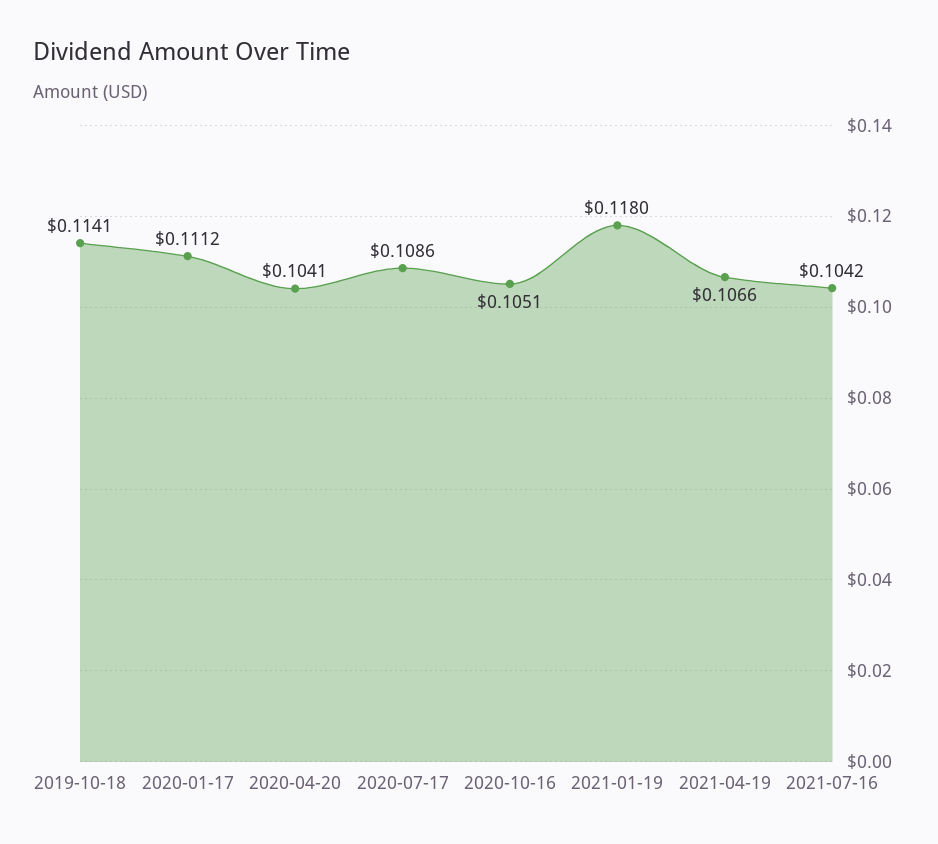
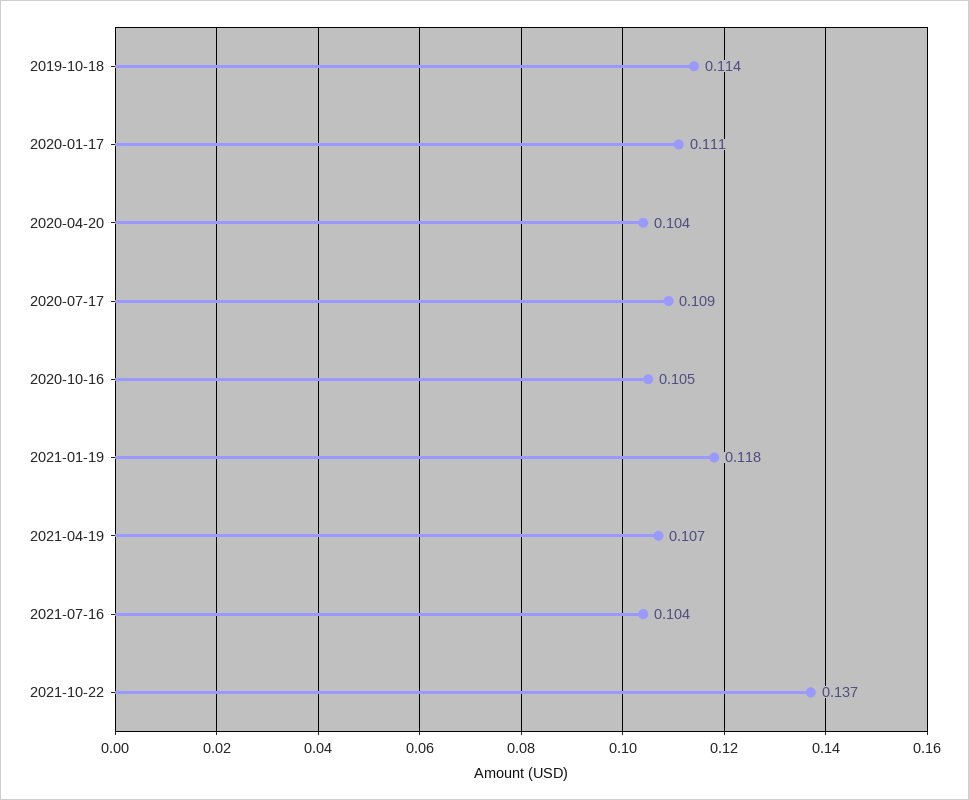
2021-10-22: none -> 0.137

